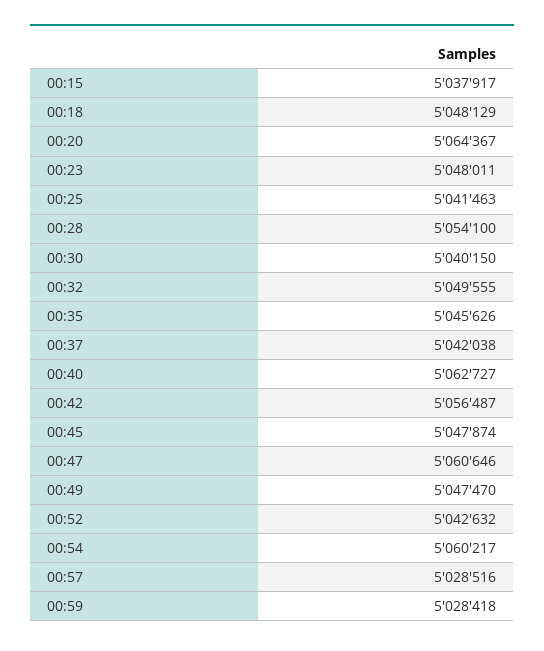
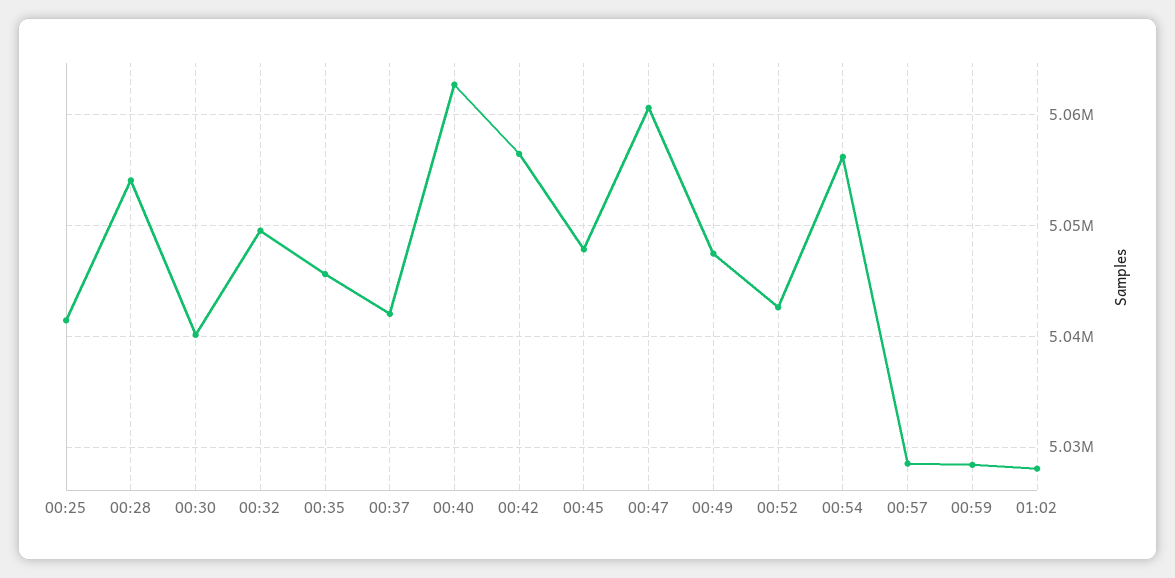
00:15: 5037917 -> none
00:18: 5048129 -> none
00:20: 5064367 -> none
00:23: 5048011 -> none
00:54: 5060217 -> 5056000
01:02: none -> 5028000

